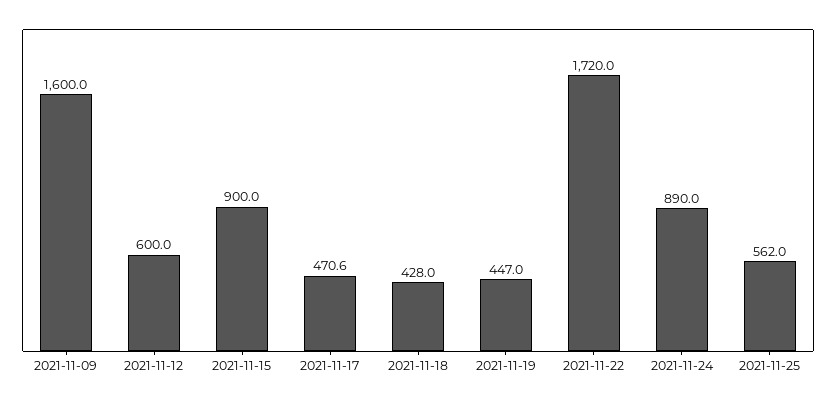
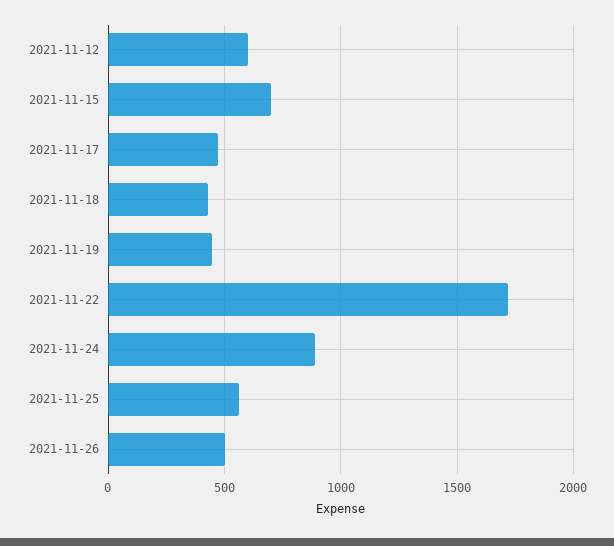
2021-11-09: 1600 -> none
2021-11-15: 900 -> 700
2021-11-26: none -> 500

